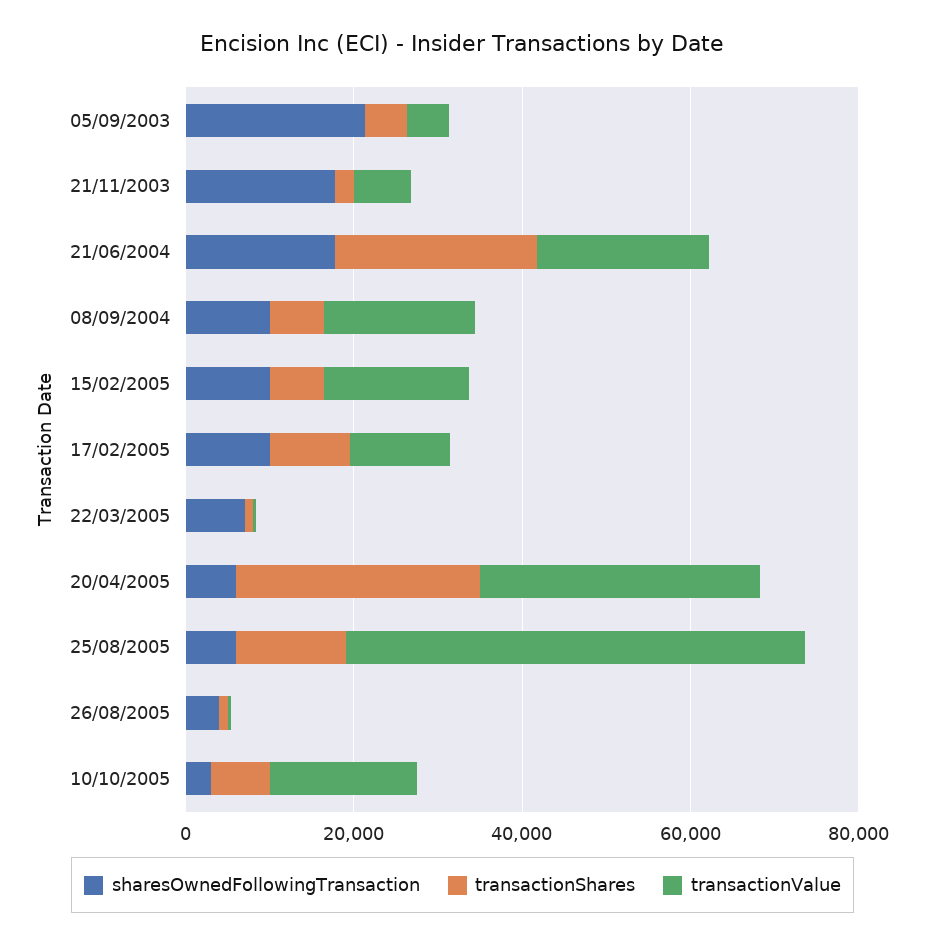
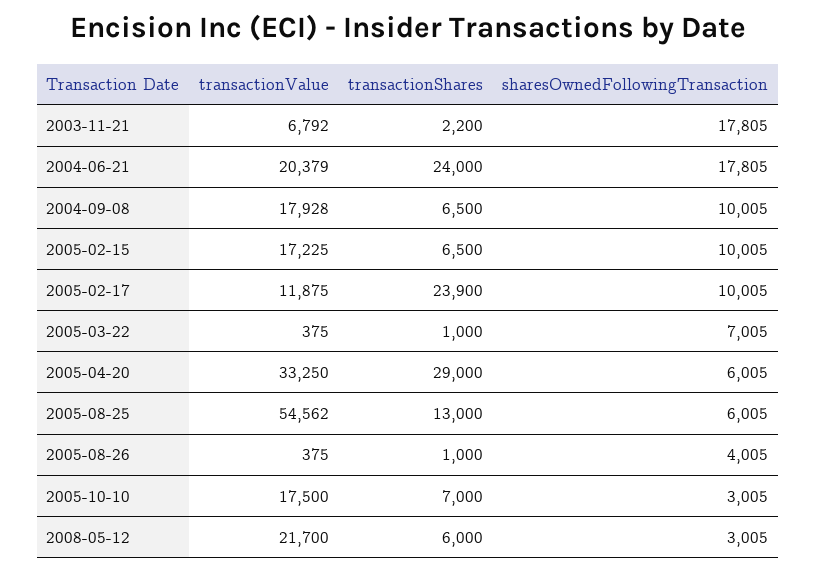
sharesOwnedFollowingTransaction, 05/09/2003: 20000 -> none
transactionShares, 05/09/2003: 5000 -> none
transactionValue, 05/09/2003: 5000 -> none
transactionShares, 17/02/2005: 10000 -> 23900
transactionValue, 2008-05-12: none -> 21700
transactionShares, 2008-05-12: none -> 6000
sharesOwnedFollowingTransaction, 2008-05-12: none -> 3005

